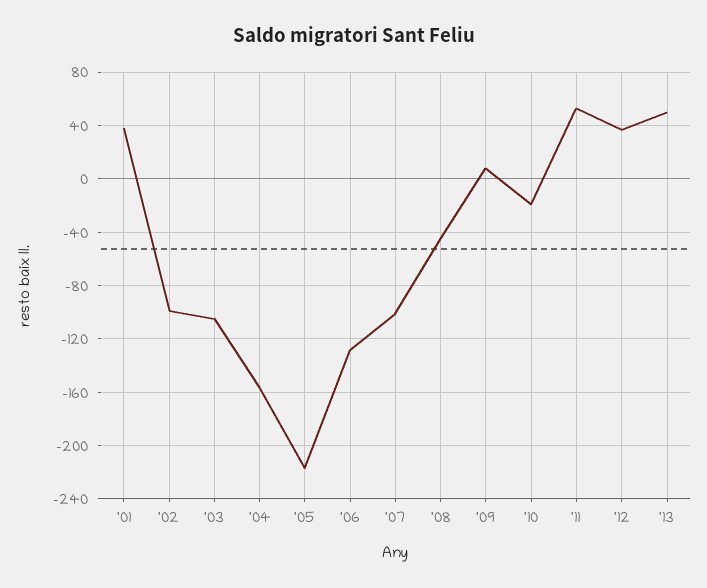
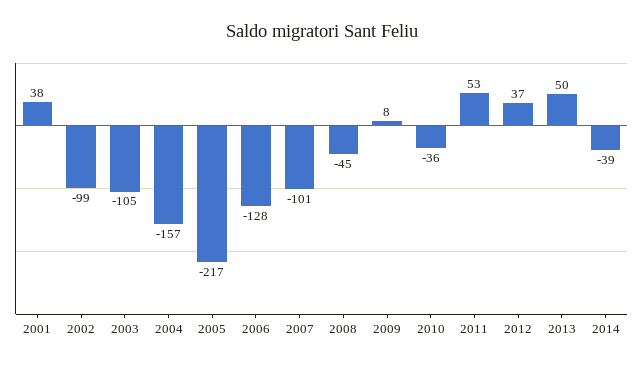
'10: -20 -> -36
2014: none -> -39

